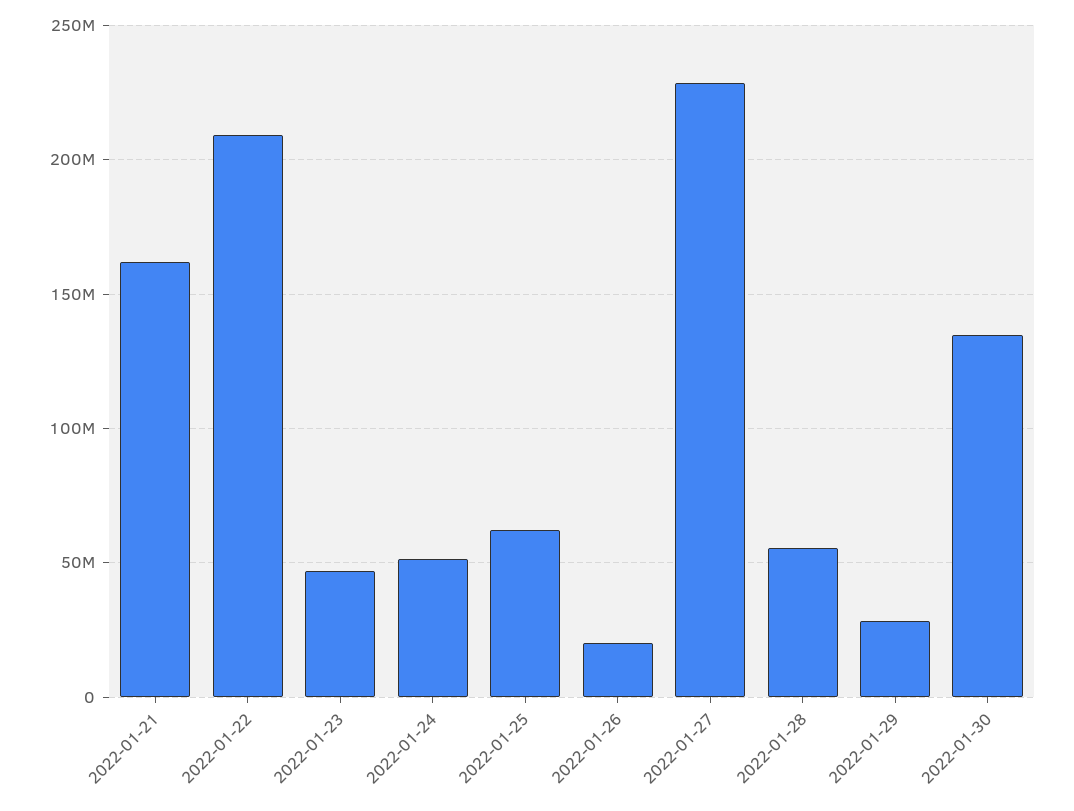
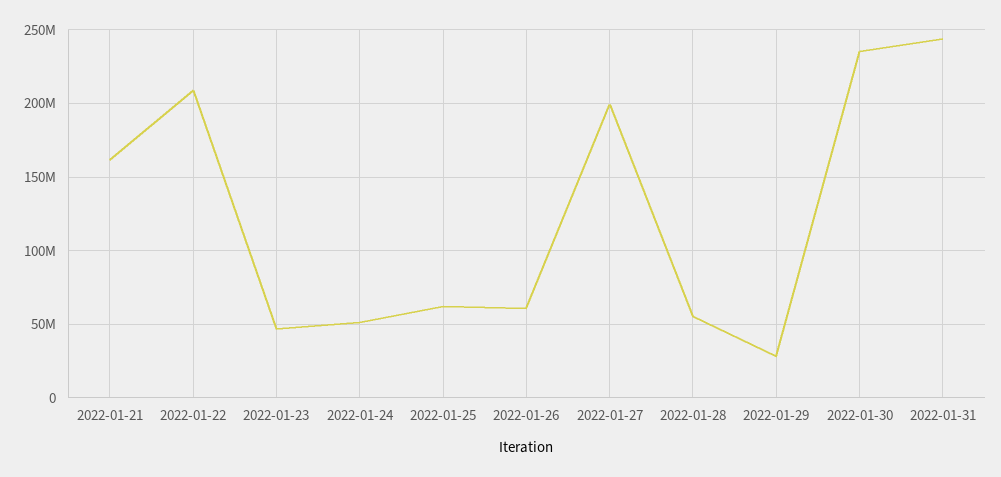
2022-01-26: 20000000 -> 60000000
2022-01-27: 230000000 -> 200000000
2022-01-30: 135000000 -> 235000000
2022-01-31: none -> 245000000

